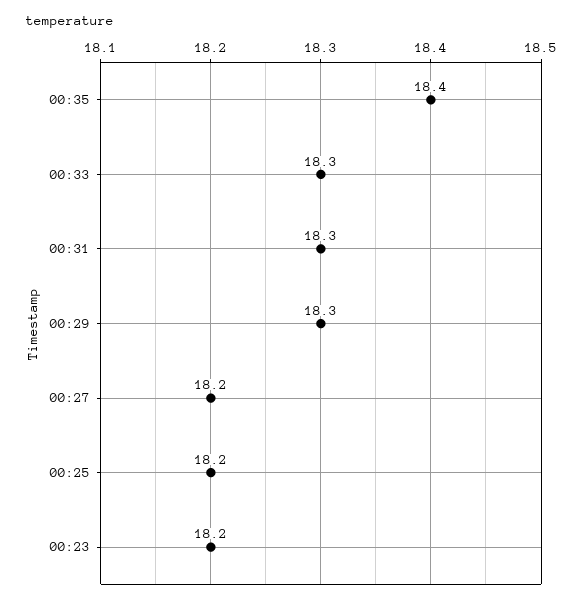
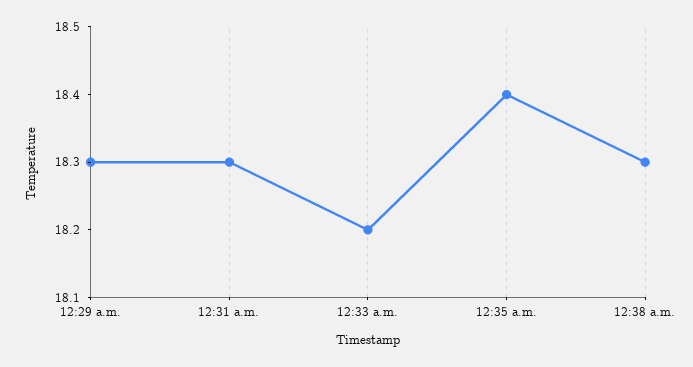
00:33: 18.3 -> 18.2
00:27: 18.2 -> none
00:25: 18.2 -> none
00:23: 18.2 -> none
12:38 a.m.: none -> 18.3

